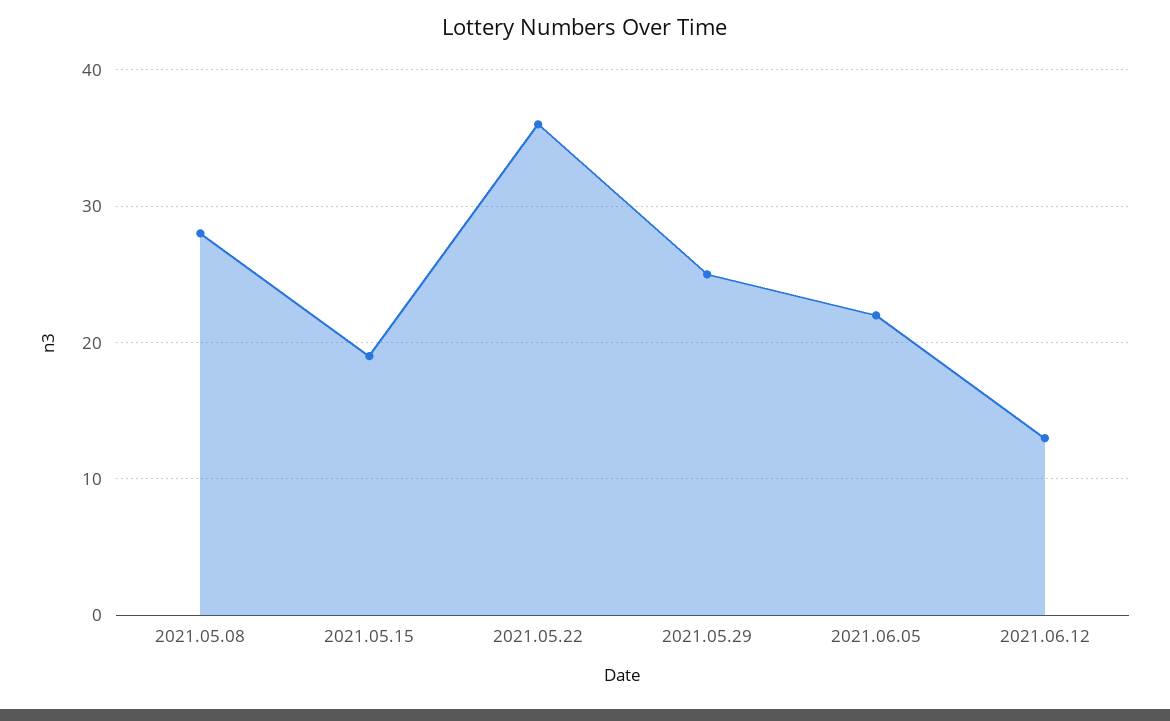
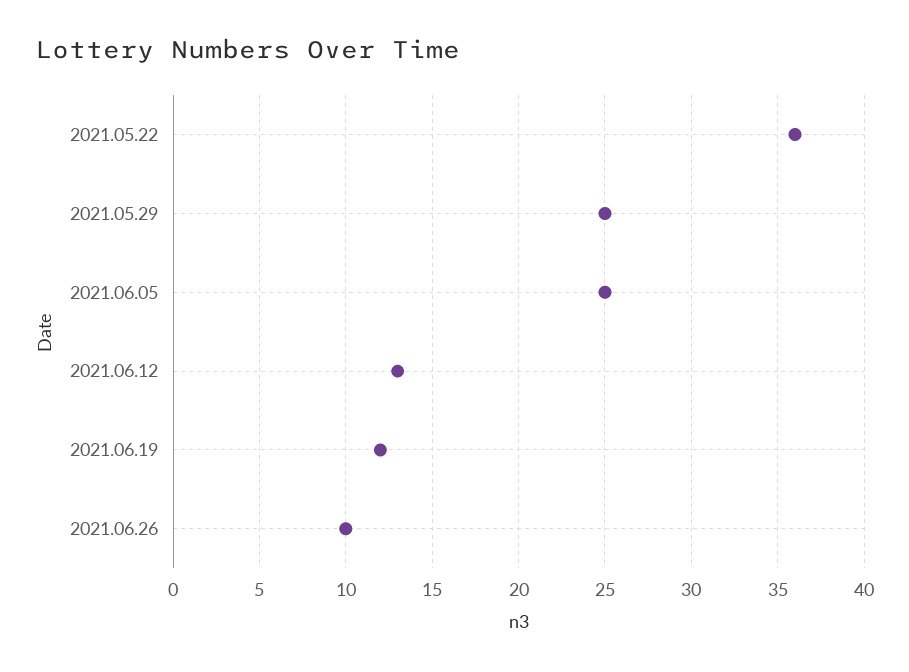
2021.05.08: 28 -> none
2021.05.15: 19 -> none
2021.06.05: 22 -> 25
2021.06.19: none -> 12
2021.06.26: none -> 10

